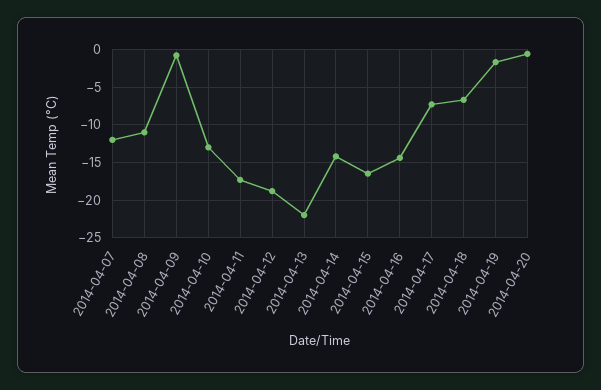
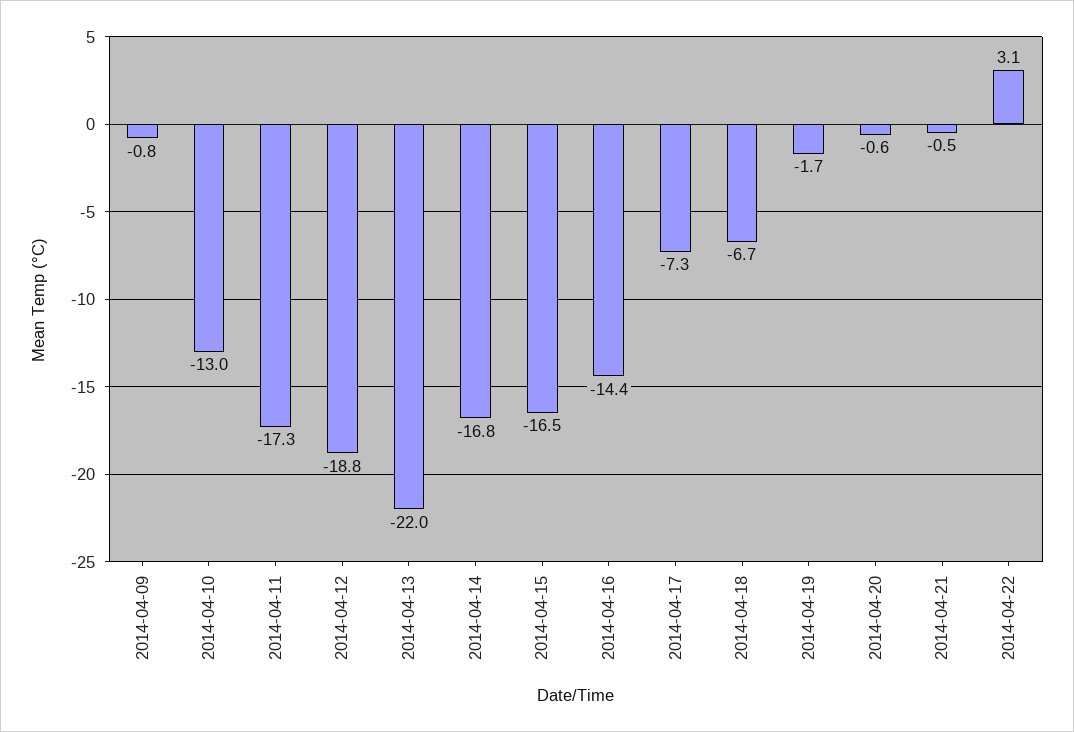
2014-04-07: -12 -> none
2014-04-08: -11 -> none
2014-04-14: -14 -> -16.8
2014-04-21: none -> -0.5
2014-04-22: none -> 3.1

